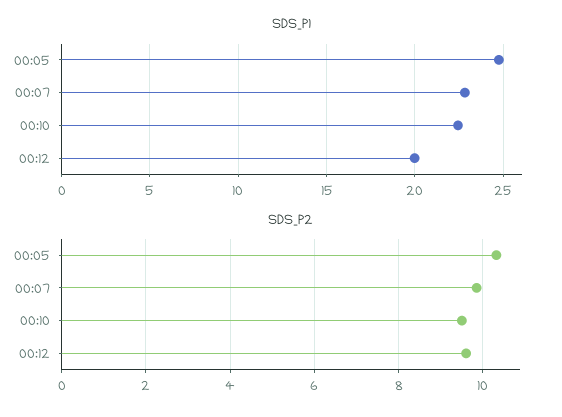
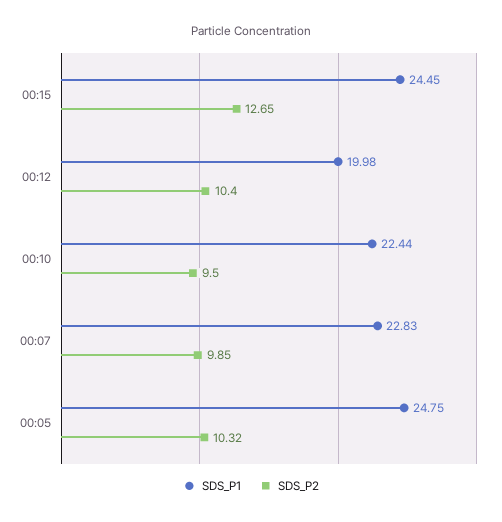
SDS_P2, 00:12: 9.6 -> 10.4
SDS_P1, 00:15: none -> 24.45
SDS_P2, 00:15: none -> 12.65

